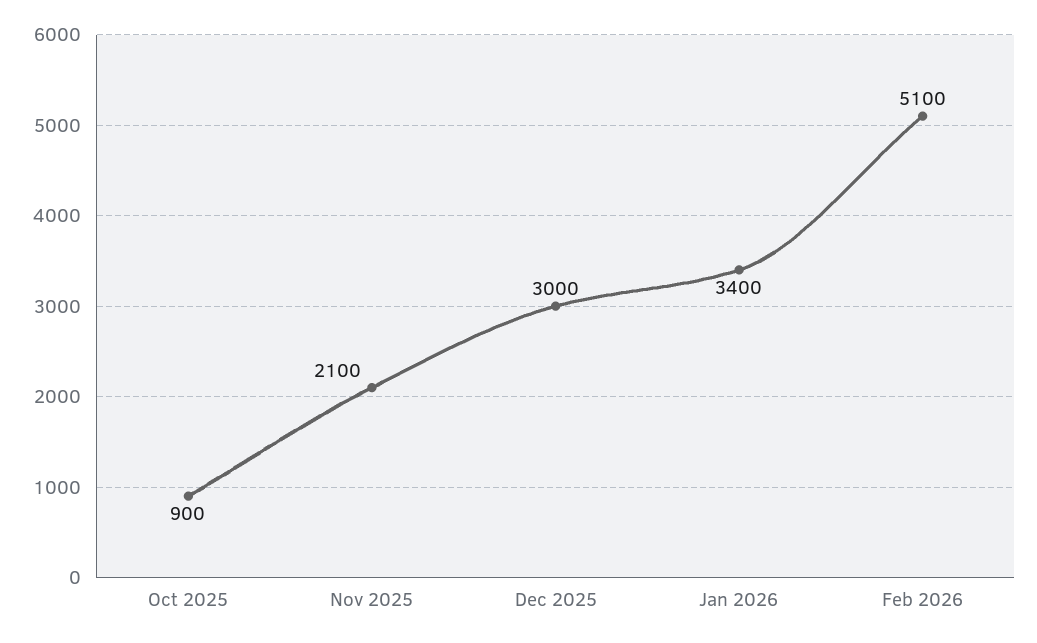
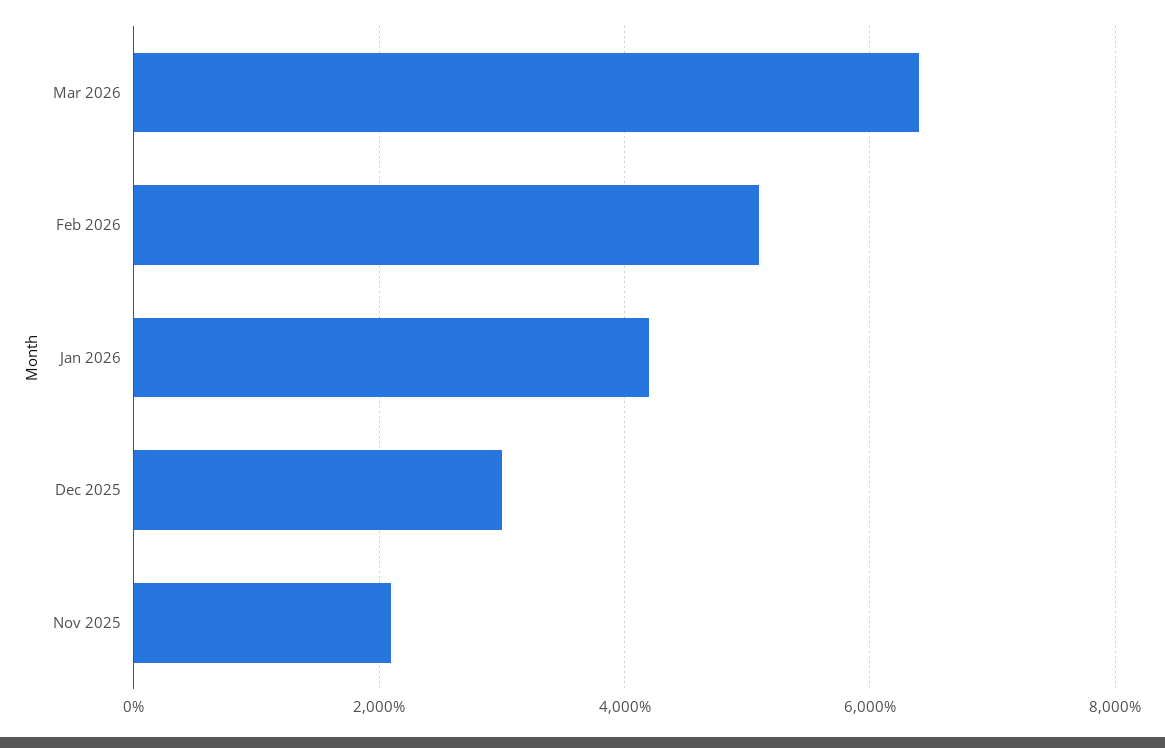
Oct 2025: 900 -> none
Jan 2026: 3400 -> 4200
Mar 2026: none -> 6400

